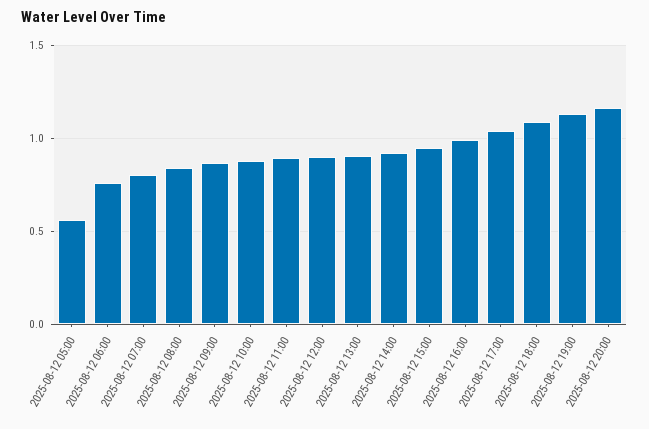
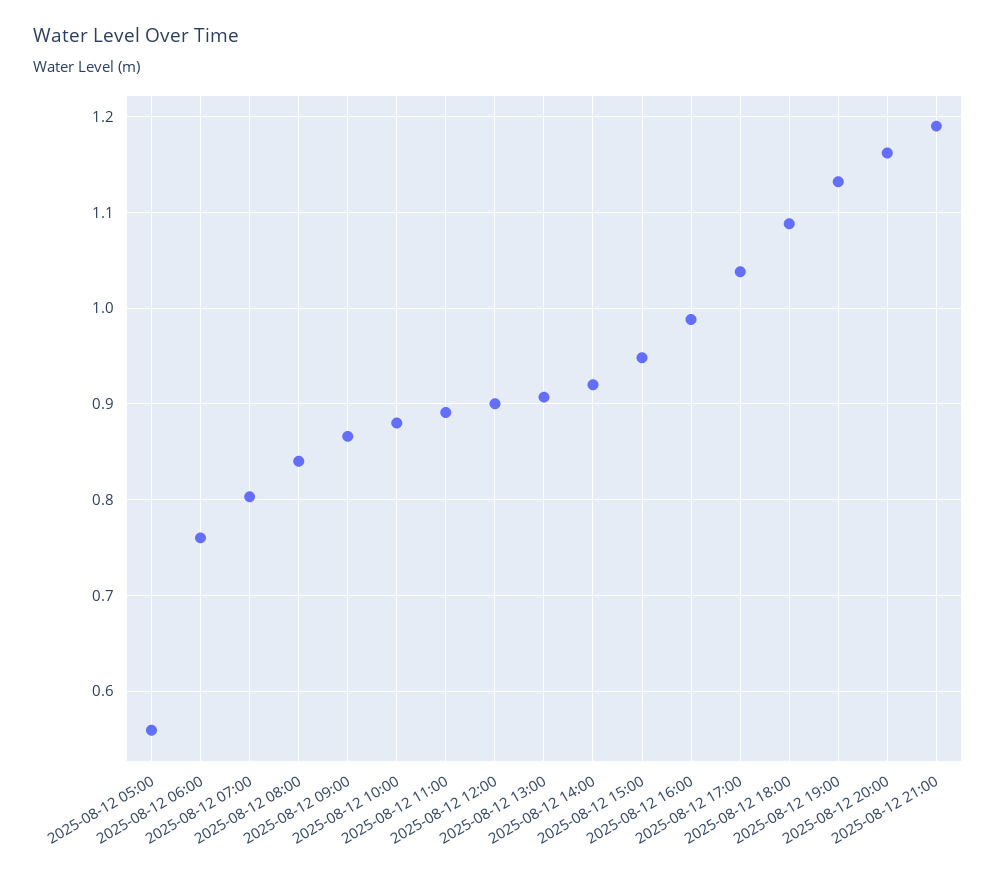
2025-08-12 21:00: none -> 1.19

